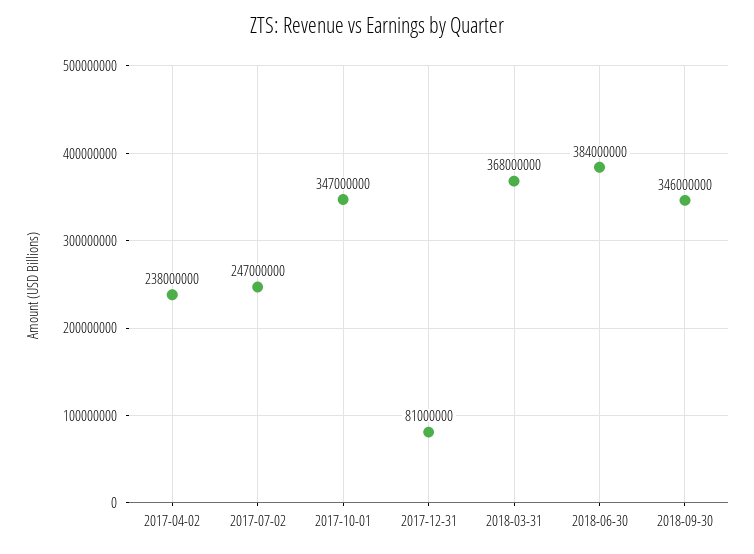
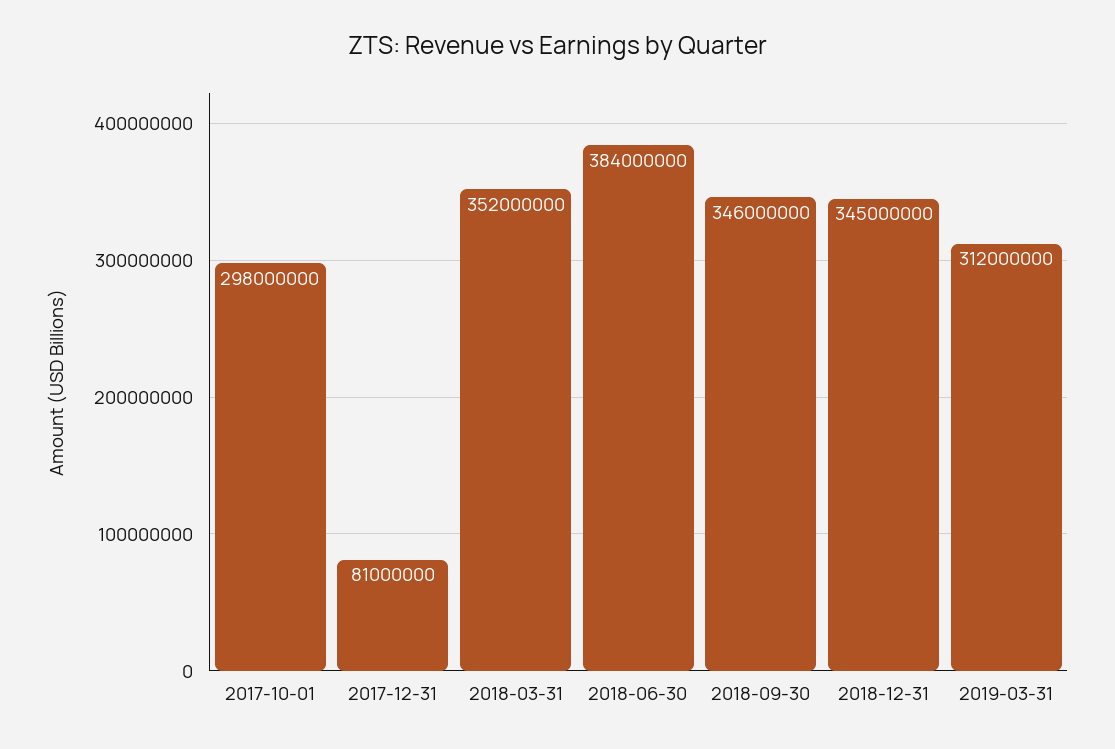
2017-04-02: 238000000 -> none
2017-07-02: 247000000 -> none
2017-10-01: 347000000 -> 298000000
2018-03-31: 368000000 -> 352000000
2018-12-31: none -> 345000000
2019-03-31: none -> 312000000

